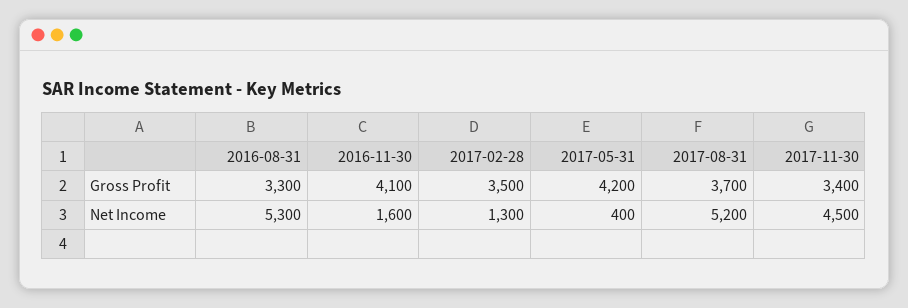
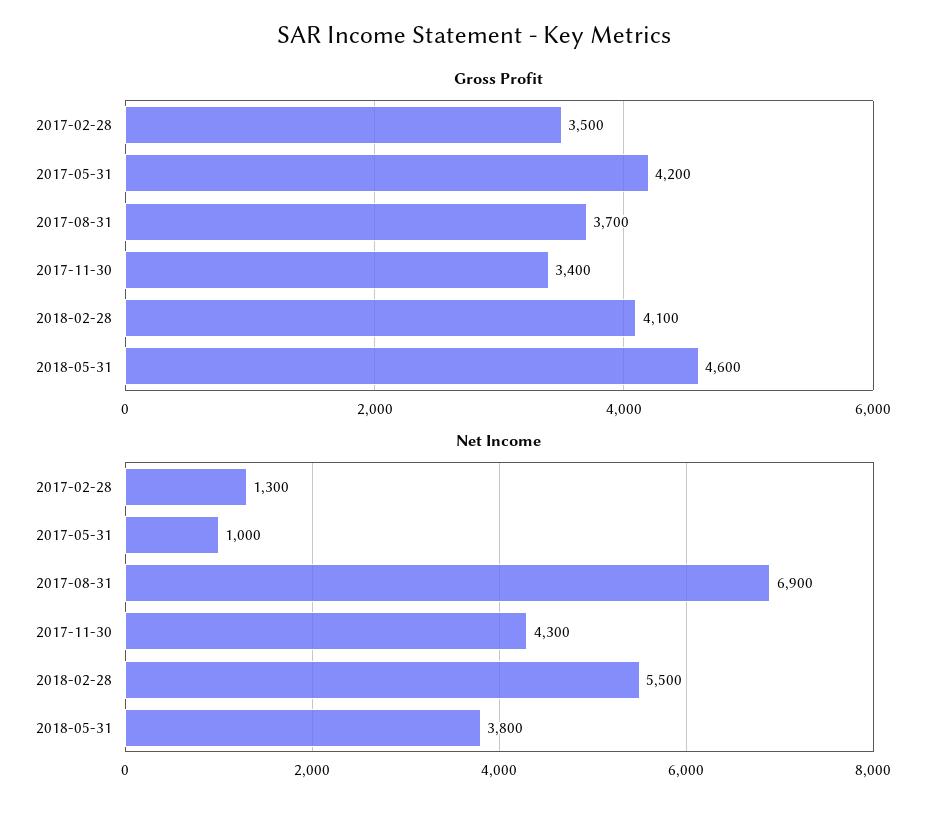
Gross Profit, 2016-08-31: 3300 -> none
Gross Profit, 2016-11-30: 4100 -> none
Net Income, 2016-08-31: 5300 -> none
Net Income, 2016-11-30: 1600 -> none
Net Income, 2017-05-31: 400 -> 1000
Net Income, 2017-08-31: 5200 -> 6900
Net Income, 2017-11-30: 4500 -> 4300
Gross Profit, 2018-02-28: none -> 4100
Gross Profit, 2018-05-31: none -> 4600
Net Income, 2018-02-28: none -> 5500
Net Income, 2018-05-31: none -> 3800

